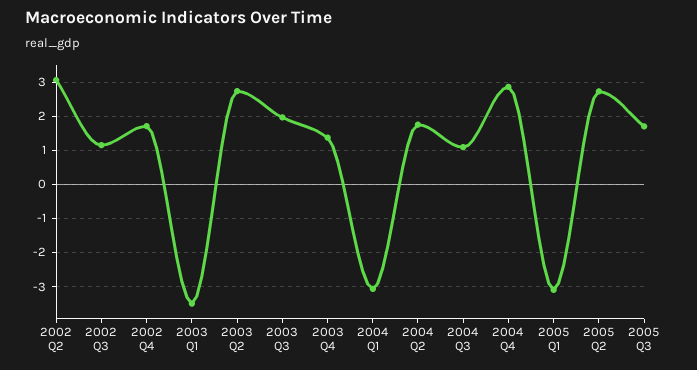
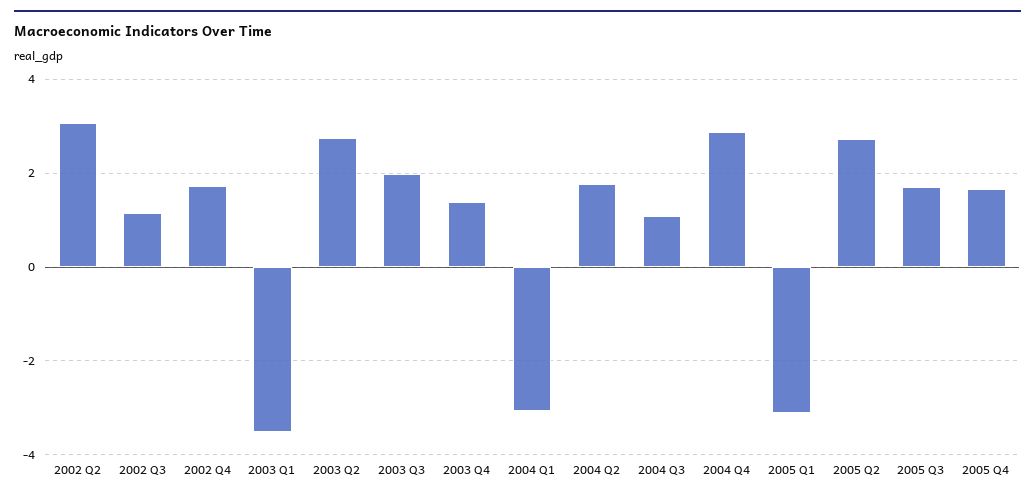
2005 Q4: none -> 1.6

